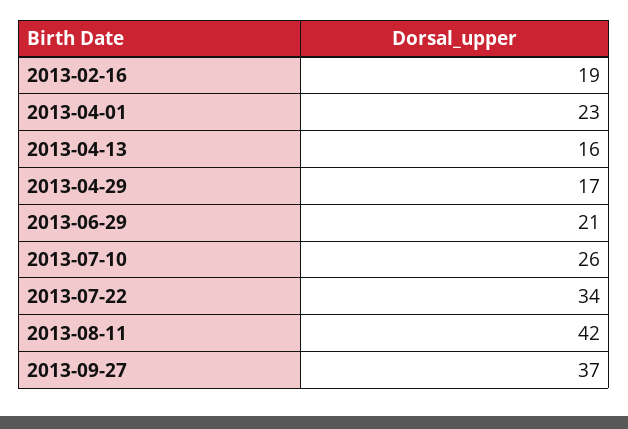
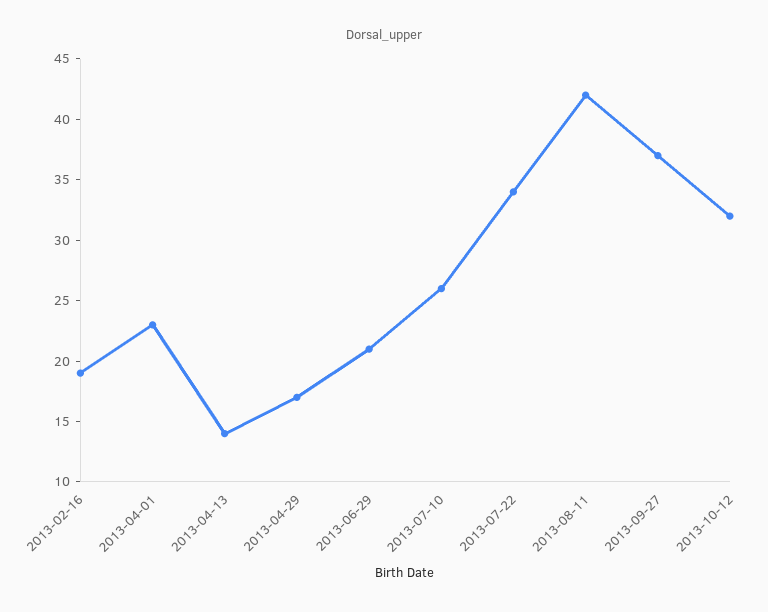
2013-04-13: 16 -> 14
2013-10-12: none -> 32

